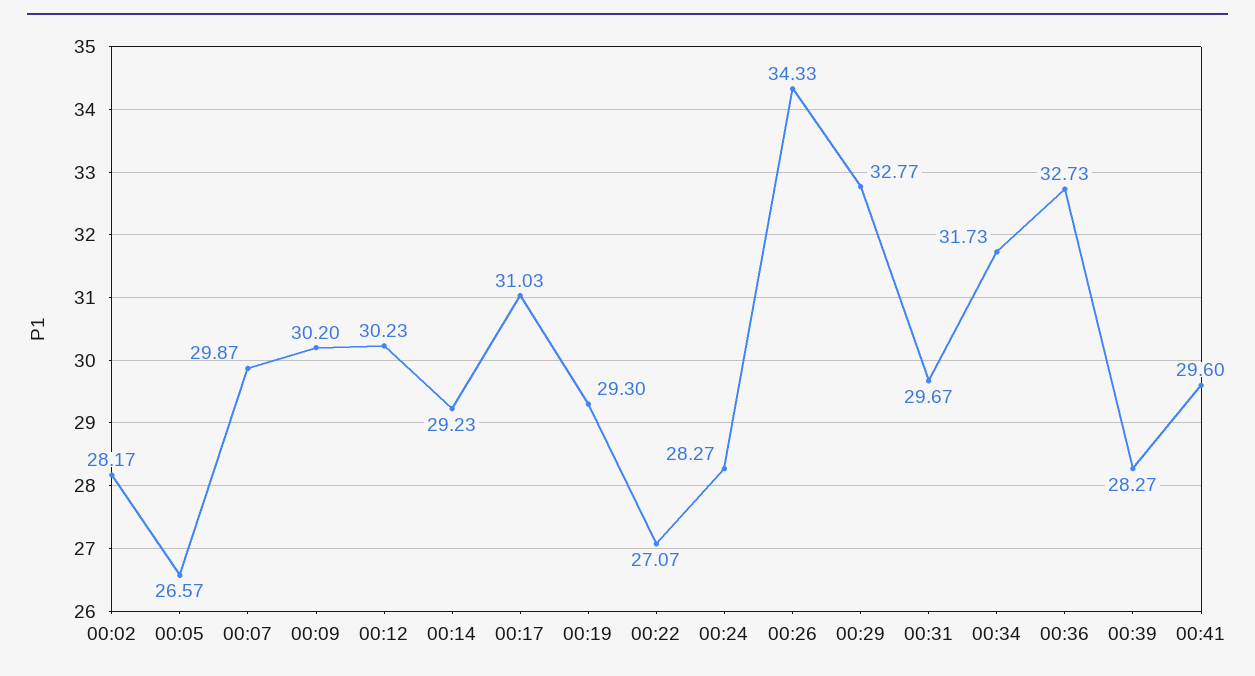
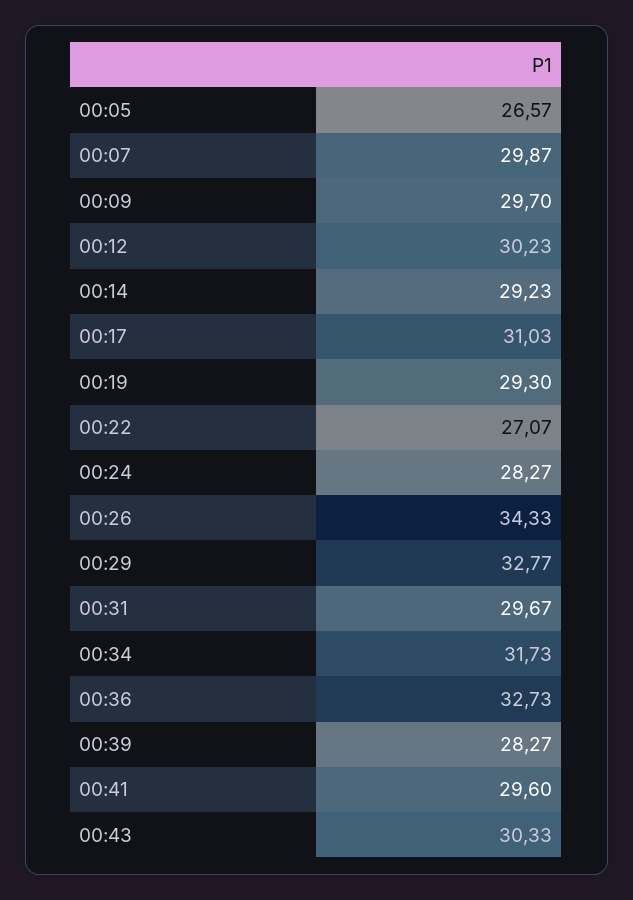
00:02: 28.17 -> none
00:09: 30.2 -> 29.7
00:43: none -> 30.33

